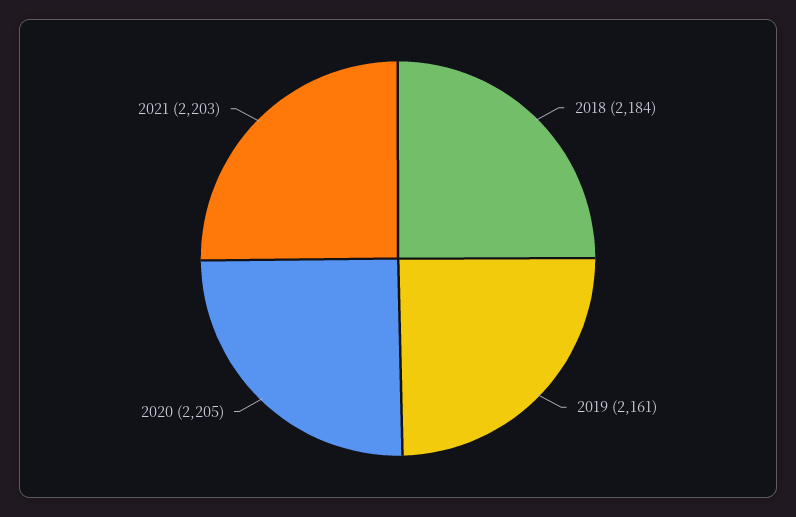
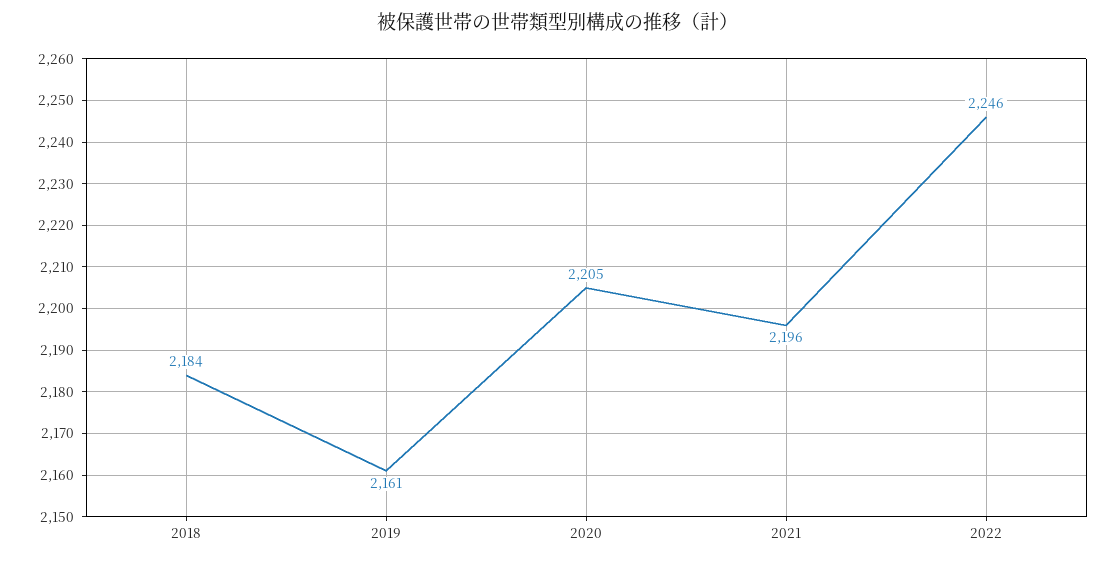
2021: 2203 -> 2196
2022: none -> 2246

